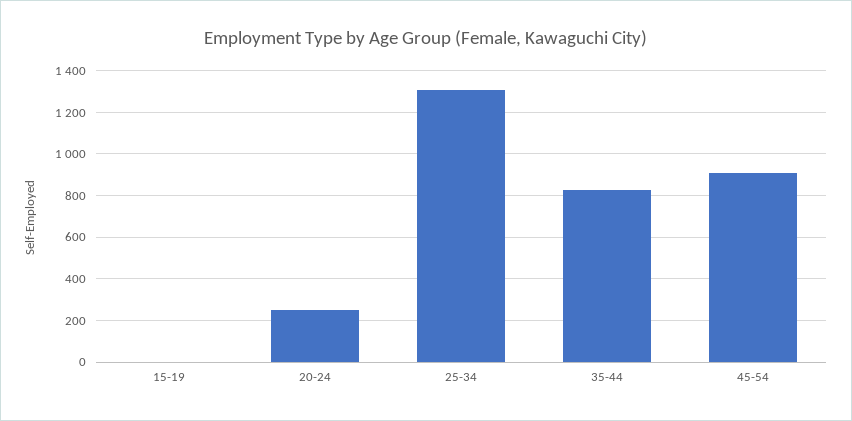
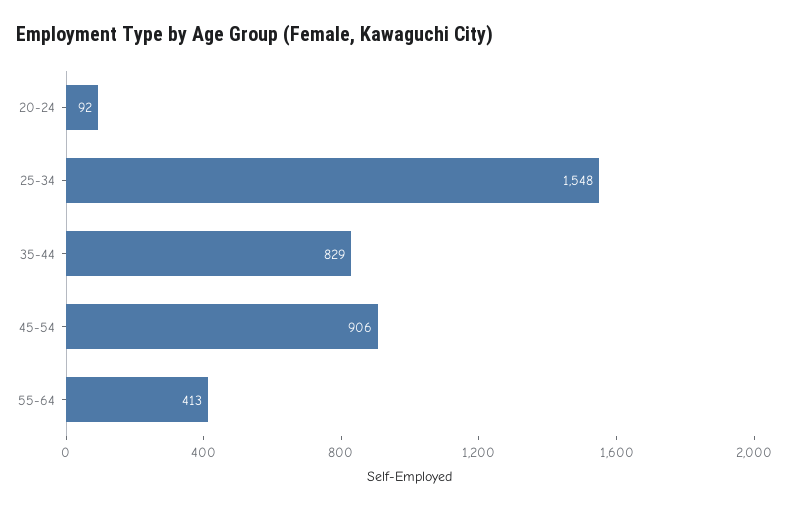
15-19: 0 -> none
20-24: 250 -> 92
25-34: 1300 -> 1548
55-64: none -> 413

